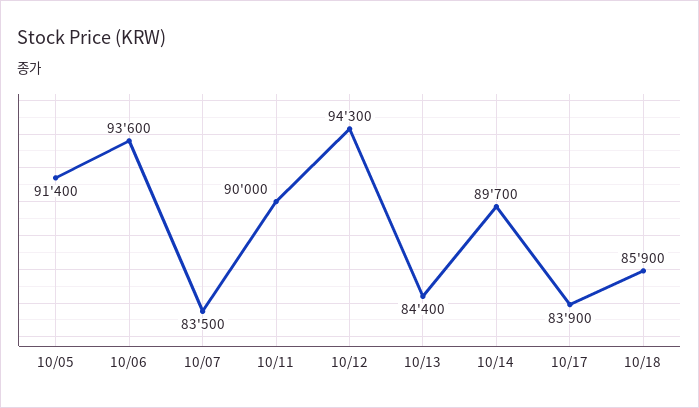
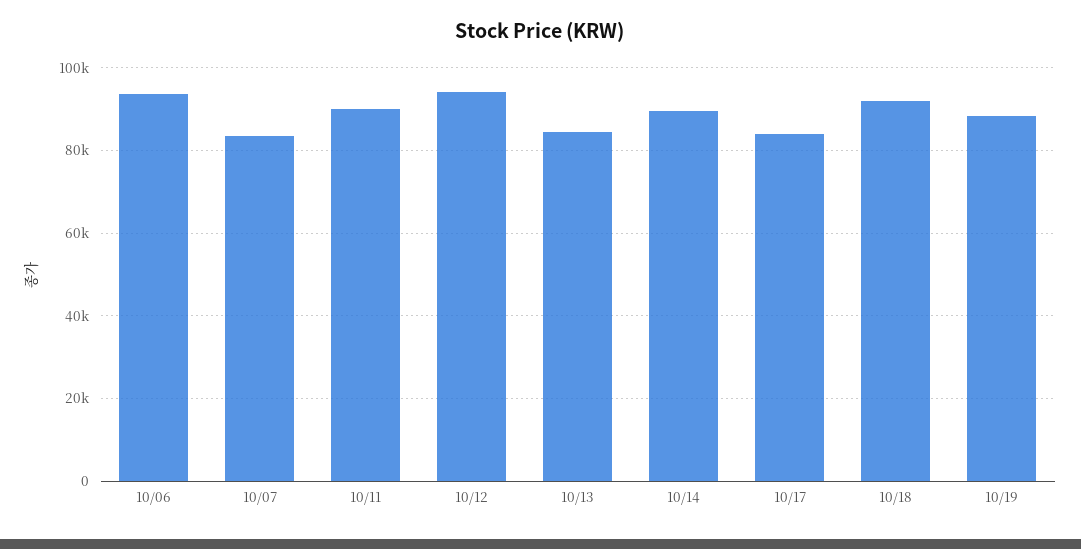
10/05: 91400 -> none
10/18: 85900 -> 92000
10/19: none -> 88000

